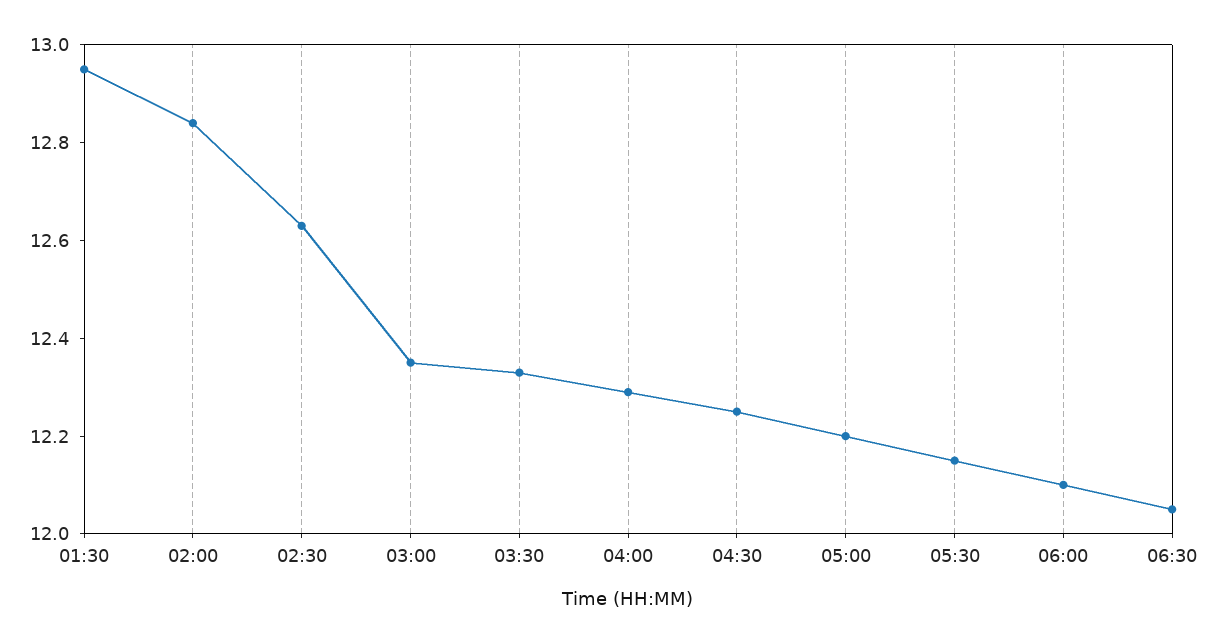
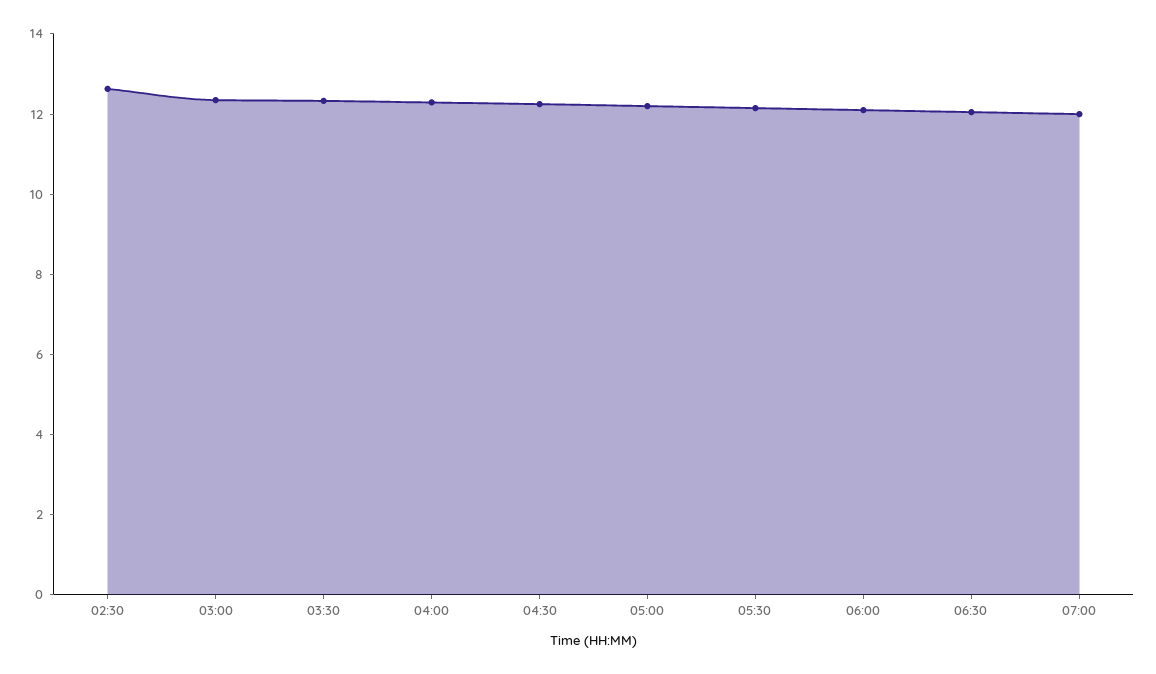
01:30: 12.95 -> none
02:00: 12.85 -> none
07:00: none -> 12

